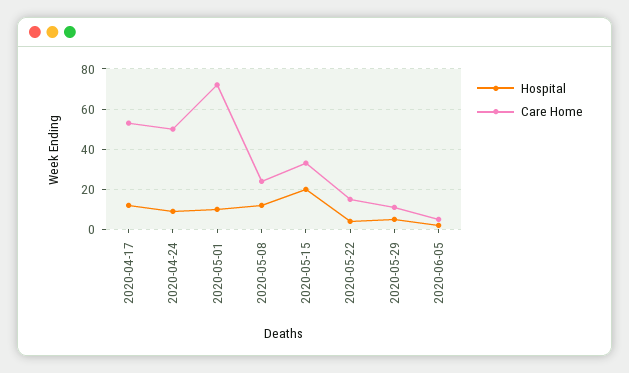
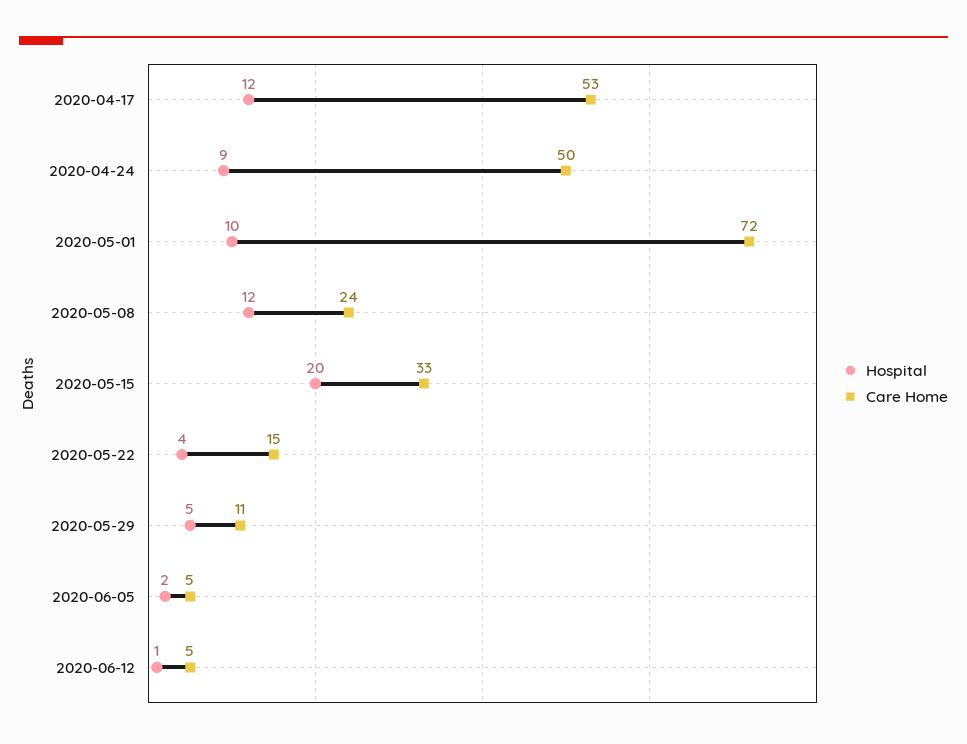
Hospital, 2020-06-12: none -> 1
Care Home, 2020-06-12: none -> 5

